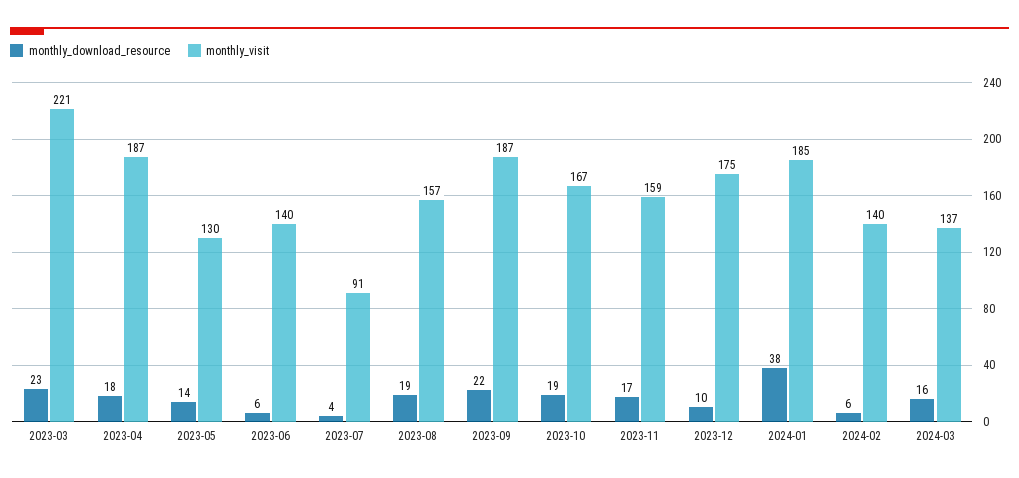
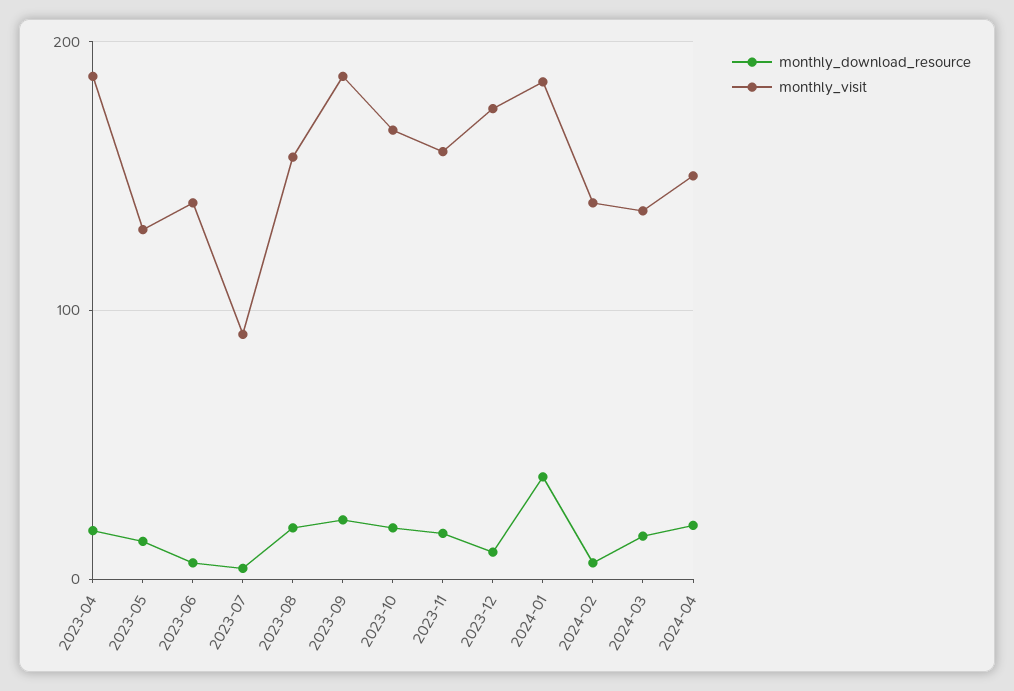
monthly_download_resource, 2023-03: 23 -> none
monthly_visit, 2023-03: 221 -> none
monthly_download_resource, 2024-04: none -> 20
monthly_visit, 2024-04: none -> 150

